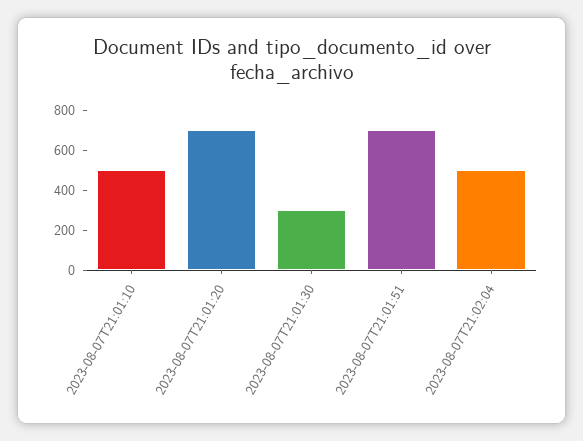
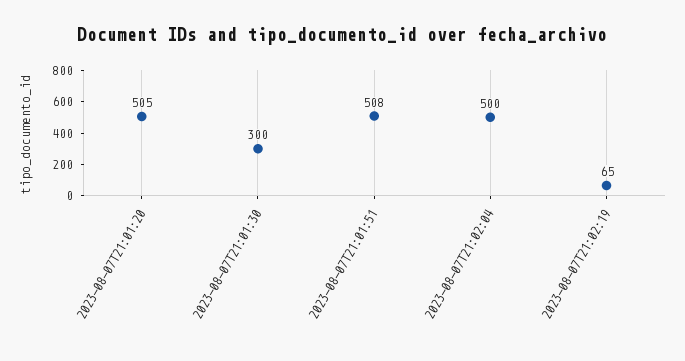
2023-08-07T21:01:10: 500 -> none
2023-08-07T21:01:20: 700 -> 505
2023-08-07T21:01:51: 700 -> 508
2023-08-07T21:02:19: none -> 65

